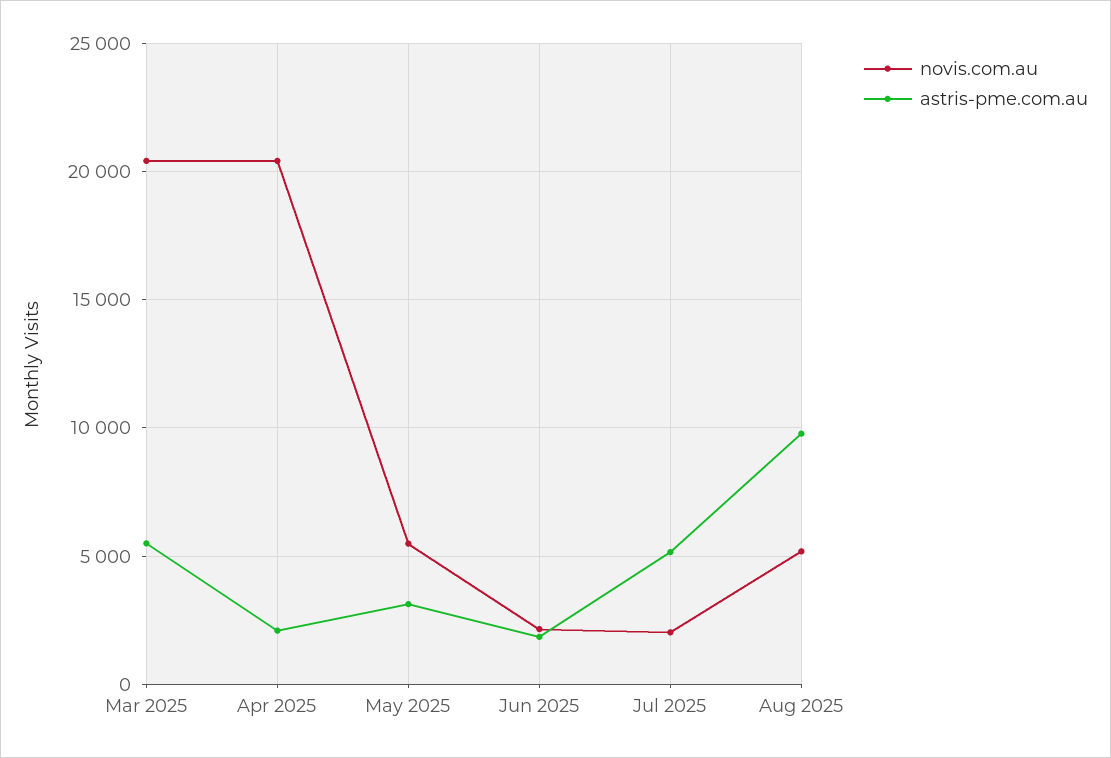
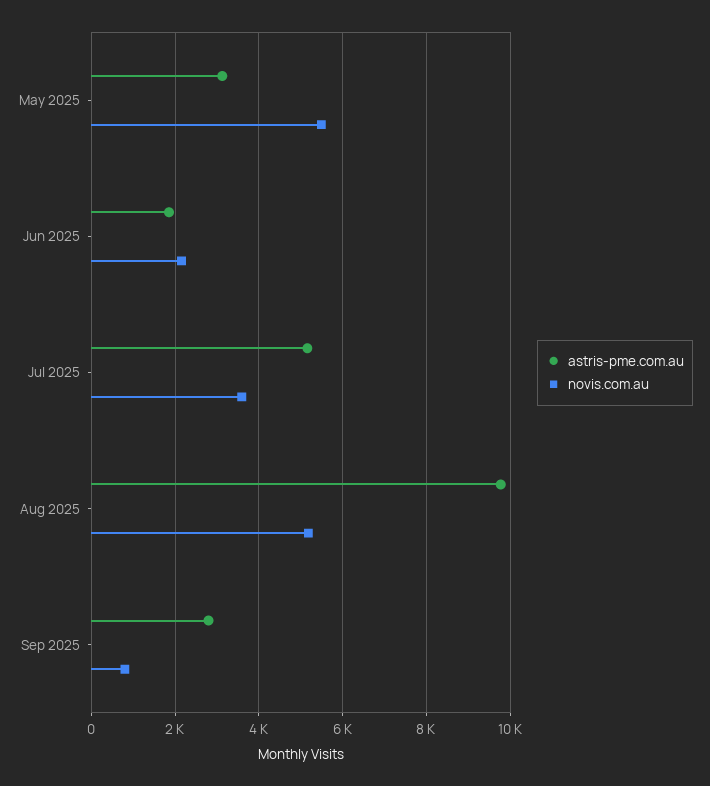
novis.com.au, Mar 2025: 20500 -> none
astris-pme.com.au, Mar 2025: 5500 -> none
novis.com.au, Apr 2025: 20500 -> none
astris-pme.com.au, Apr 2025: 2000 -> none
novis.com.au, Jul 2025: 2000 -> 3600
astris-pme.com.au, Sep 2025: none -> 2800
novis.com.au, Sep 2025: none -> 800

